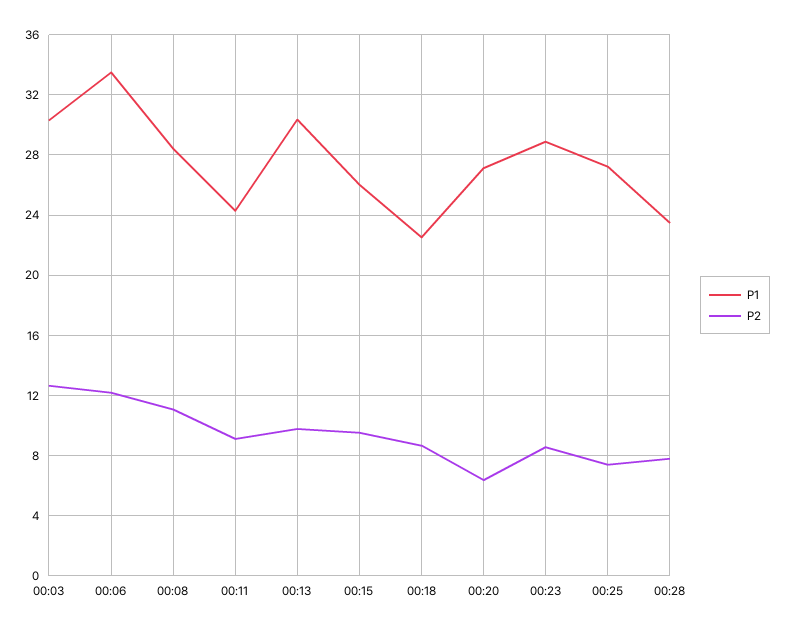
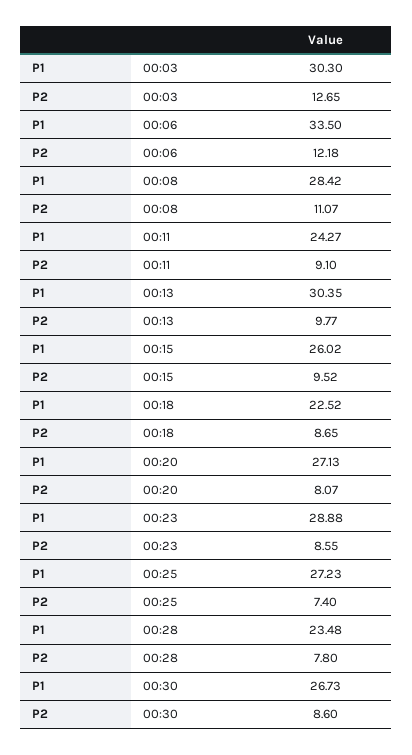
P2, 00:20: 6.5 -> 8.07
P1, 00:30: none -> 26.73
P2, 00:30: none -> 8.6

